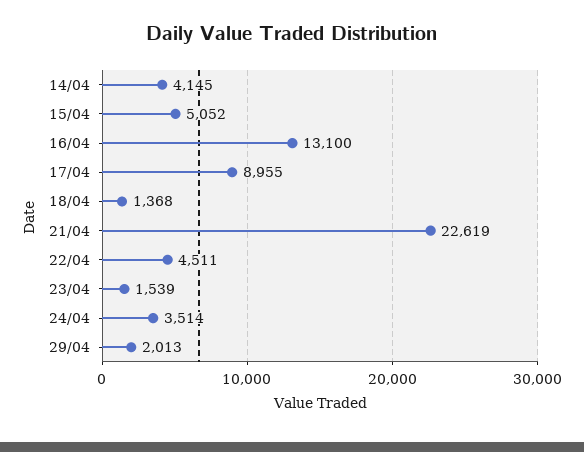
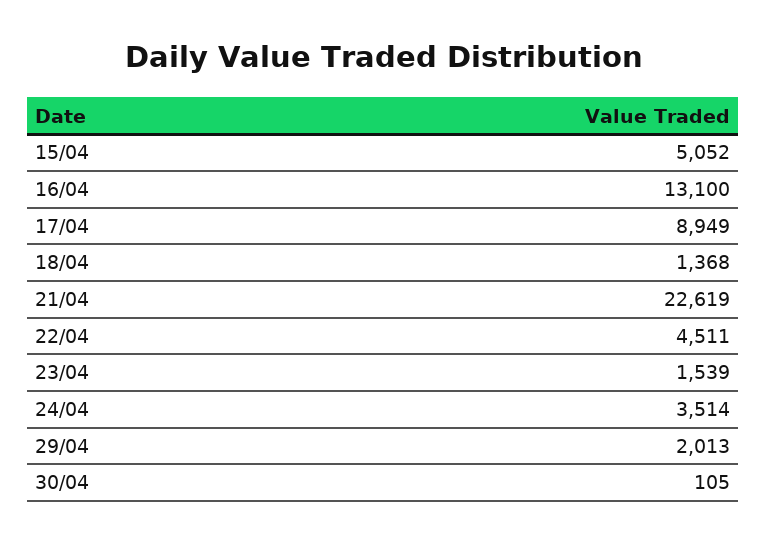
14/04: 4145 -> none
17/04: 8955 -> 8949
30/04: none -> 105

